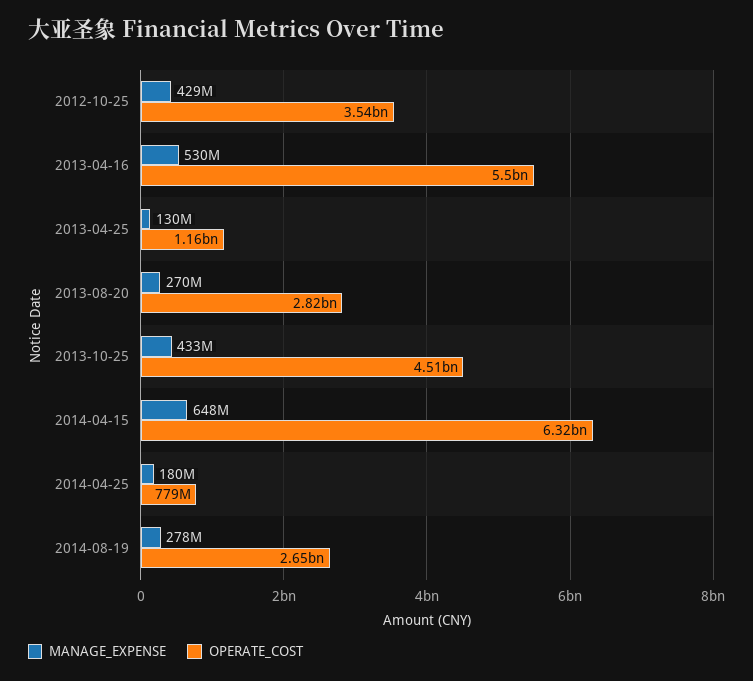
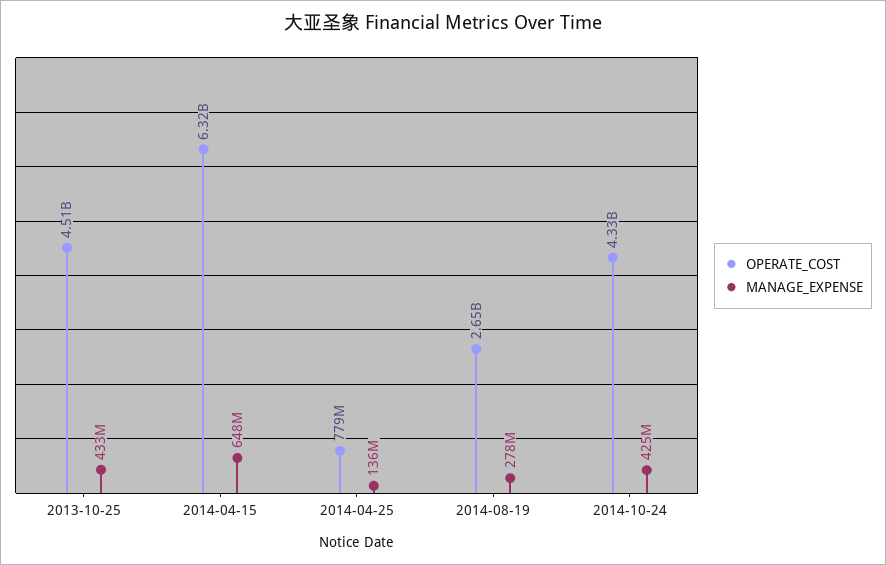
MANAGE_EXPENSE, 2012-10-25: 429000000 -> none
OPERATE_COST, 2012-10-25: 3540000000 -> none
MANAGE_EXPENSE, 2013-04-16: 530000000 -> none
OPERATE_COST, 2013-04-16: 5500000000 -> none
MANAGE_EXPENSE, 2013-04-25: 130000000 -> none
OPERATE_COST, 2013-04-25: 1160000000 -> none
MANAGE_EXPENSE, 2013-08-20: 270000000 -> none
OPERATE_COST, 2013-08-20: 2820000000 -> none
MANAGE_EXPENSE, 2014-04-25: 180000000 -> 136000000
OPERATE_COST, 2014-10-24: none -> 4330000000
MANAGE_EXPENSE, 2014-10-24: none -> 425000000

